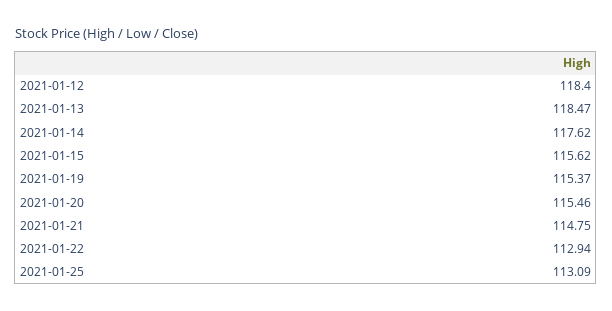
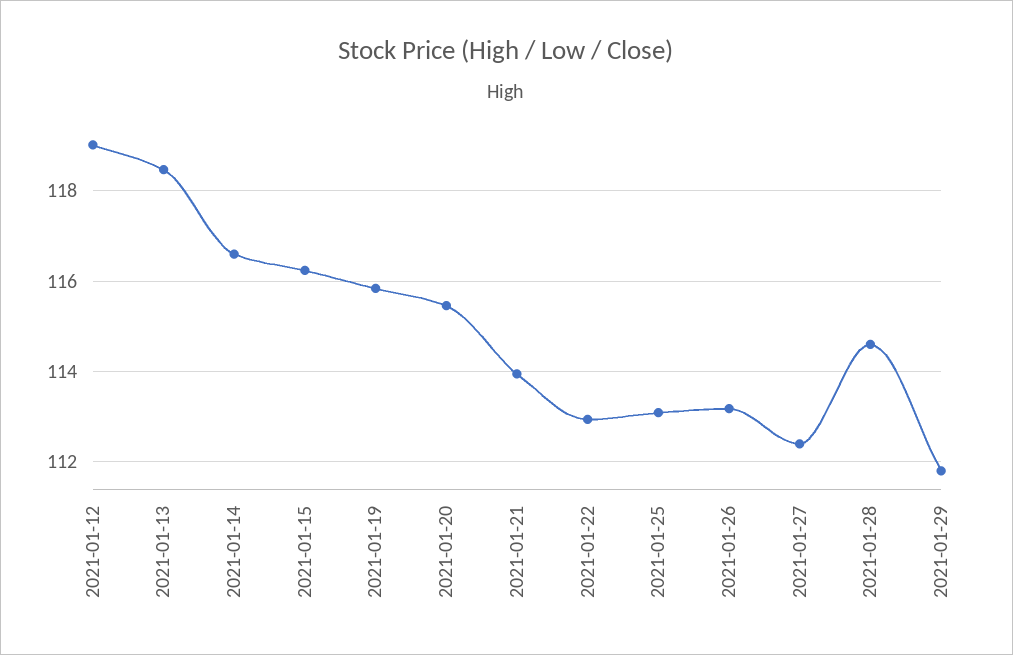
2021-01-12: 118.4 -> 119
2021-01-14: 117.62 -> 116.6
2021-01-15: 115.62 -> 116.2
2021-01-19: 115.37 -> 115.8
2021-01-21: 114.75 -> 114
2021-01-26: none -> 113.2
2021-01-27: none -> 112.4
2021-01-28: none -> 114.6
2021-01-29: none -> 111.8

